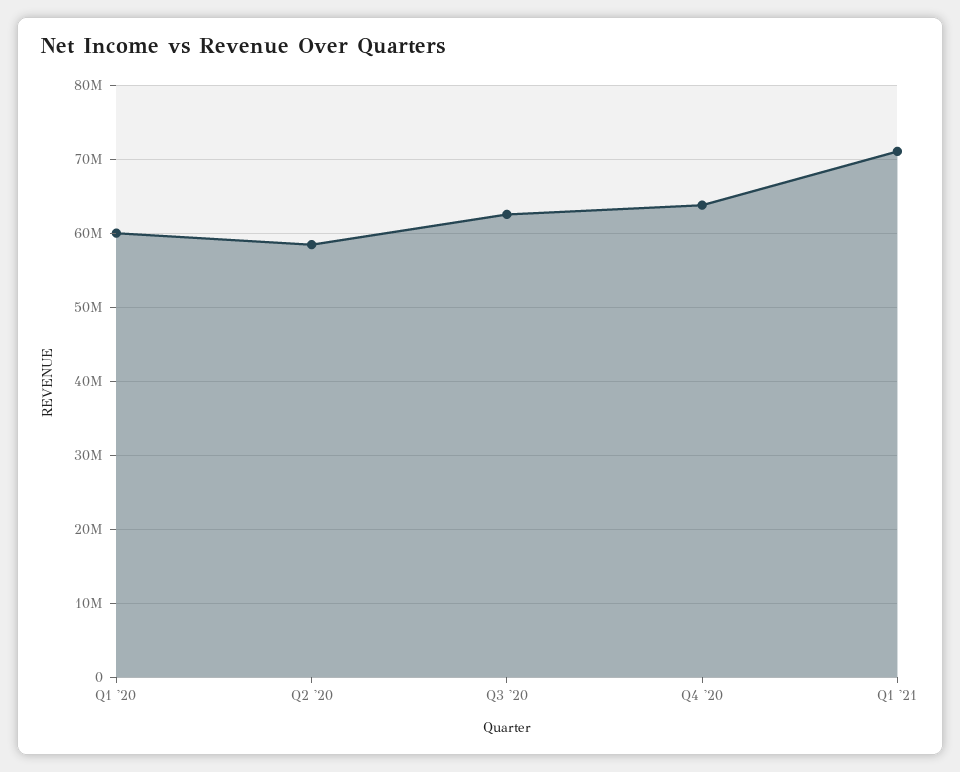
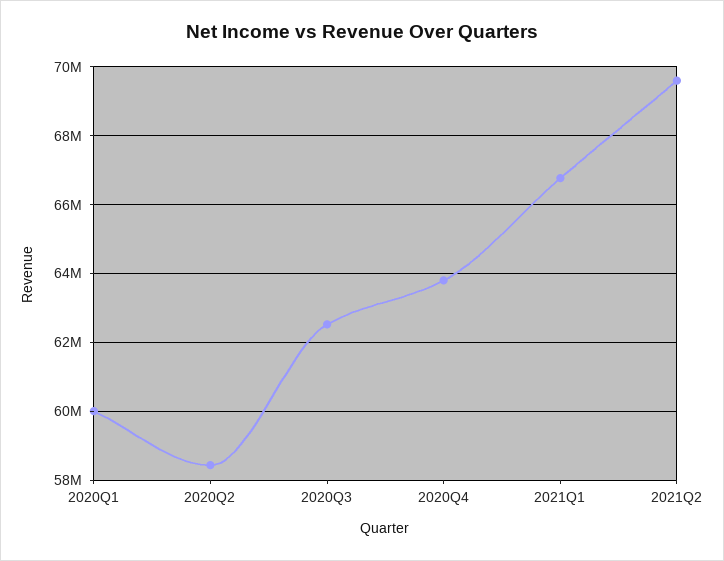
Q1 '21: 71000000 -> 66800000
2021Q2: none -> 69600000

